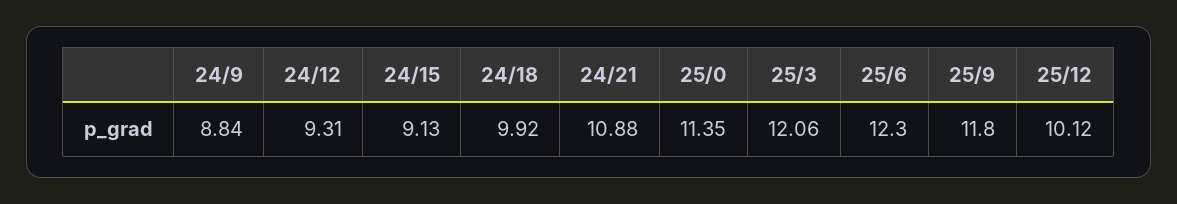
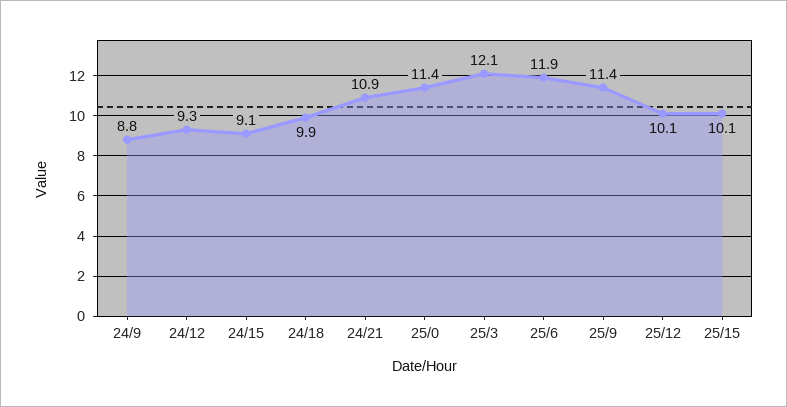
25/6: 12.3 -> 11.9
25/9: 11.8 -> 11.4
25/15: none -> 10.1

